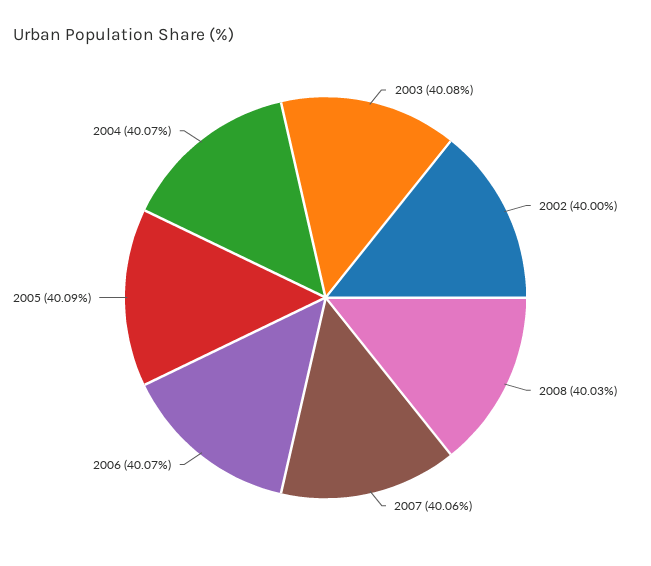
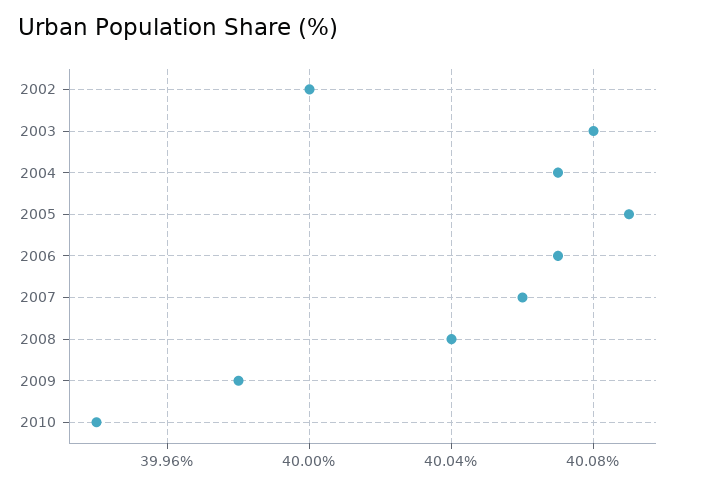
2008: 40.03 -> 40.04
2009: none -> 39.98
2010: none -> 39.94

